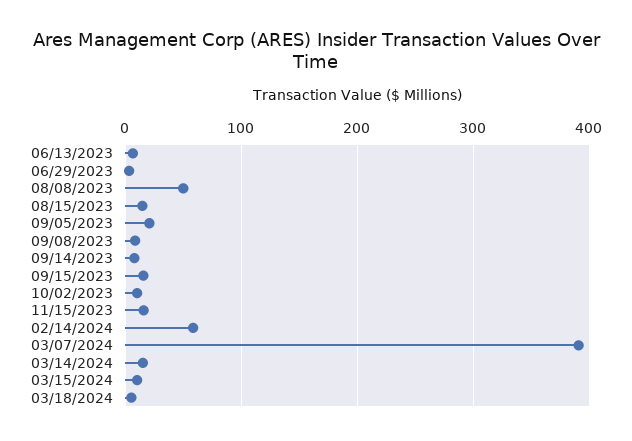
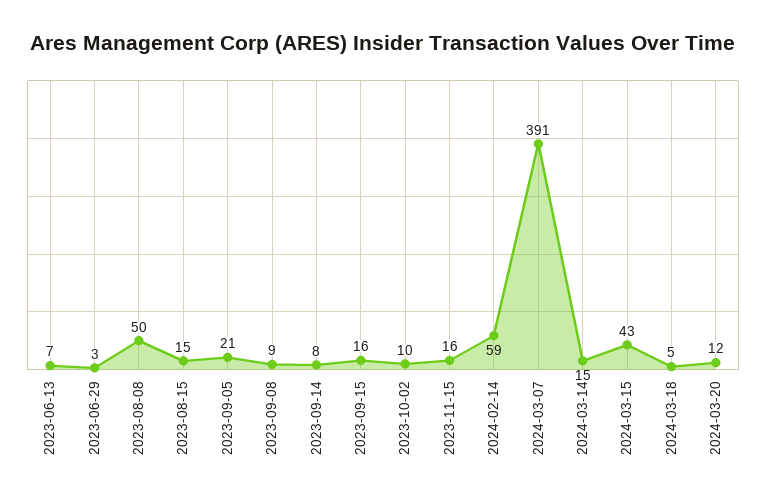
03/15/2024: 10 -> 43
2024-03-20: none -> 12

